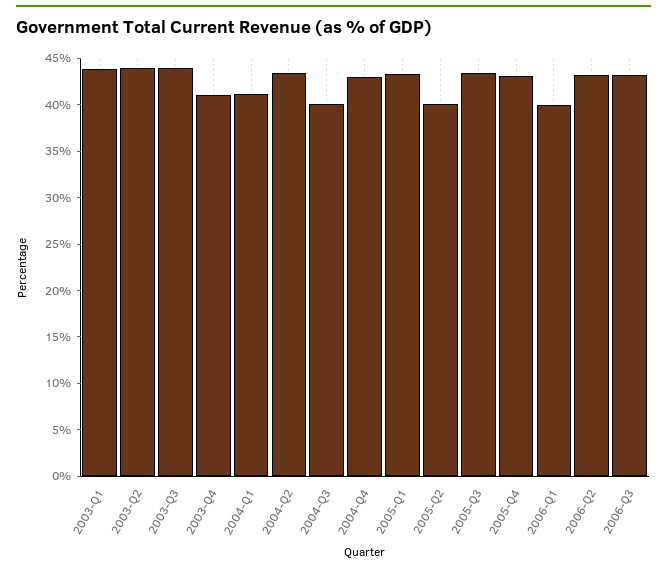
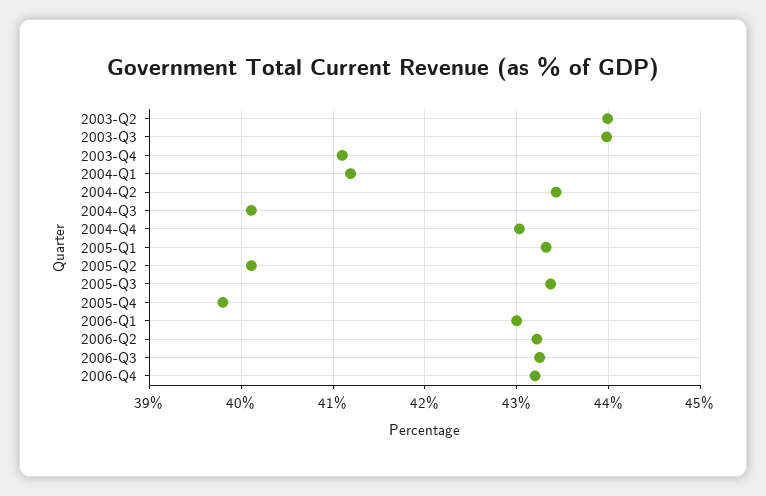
2003-Q1: 44 -> none
2005-Q4: 43 -> 39.8
2006-Q1: 40 -> 43
2006-Q4: none -> 43.2

